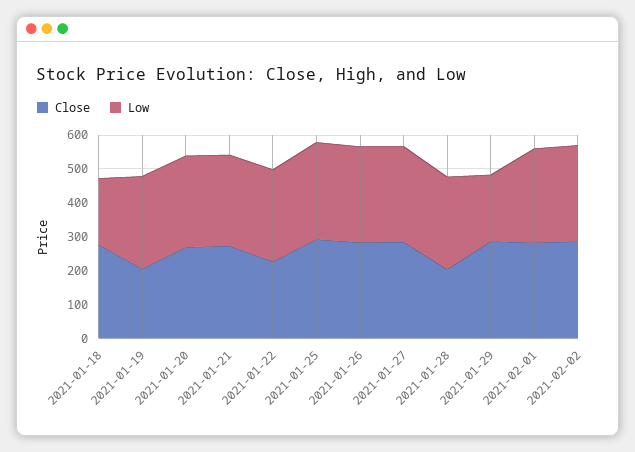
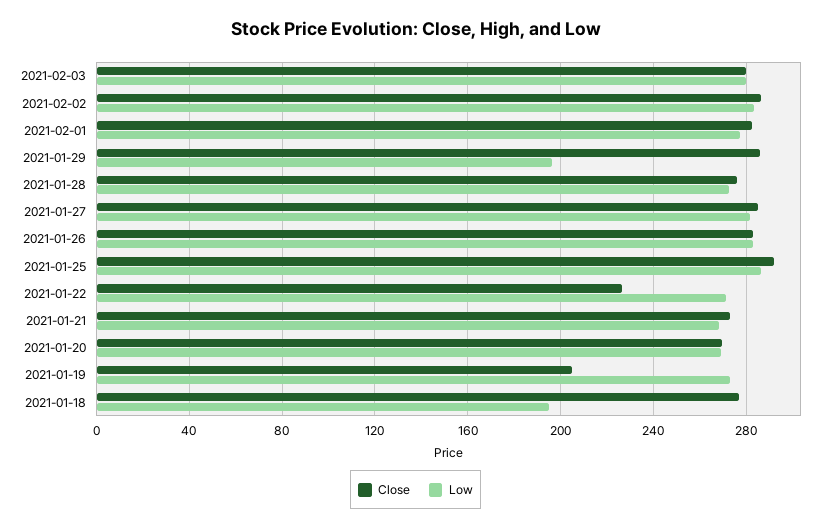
Close, 2021-01-28: 200 -> 275
Close, 2021-02-03: none -> 280
Low, 2021-02-03: none -> 280

